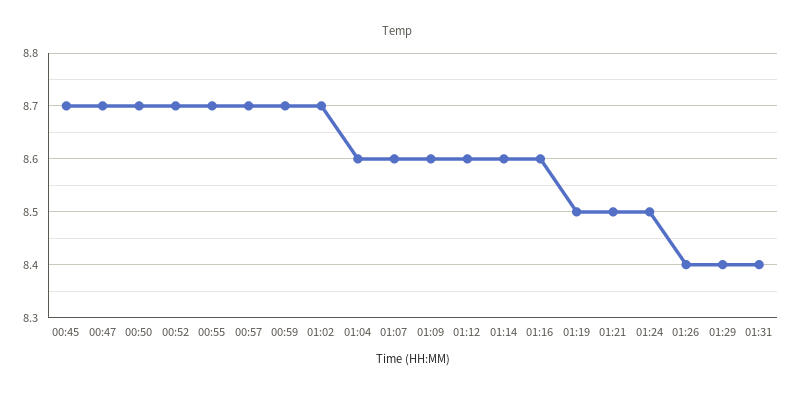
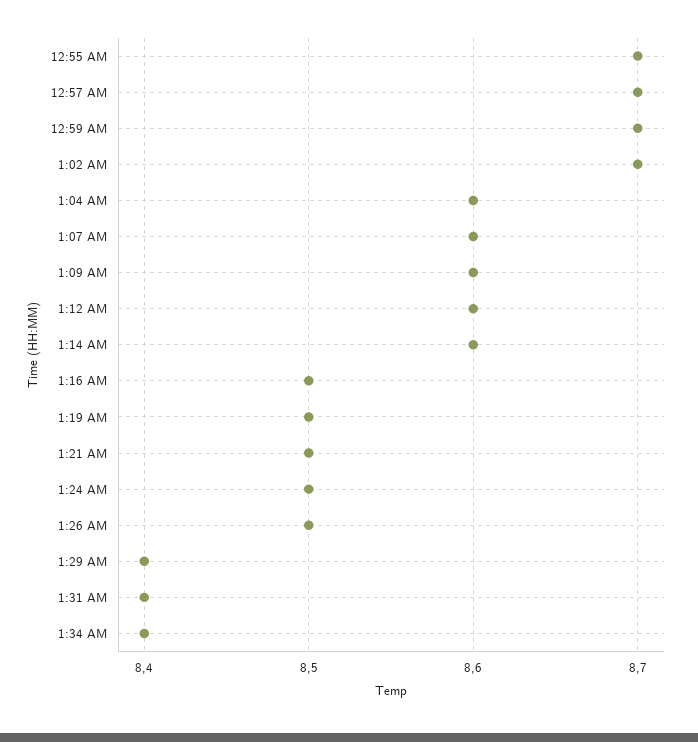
00:45: 8.7 -> none
00:47: 8.7 -> none
00:50: 8.7 -> none
00:52: 8.7 -> none
01:16: 8.6 -> 8.5
01:26: 8.4 -> 8.5
1:34 AM: none -> 8.4

